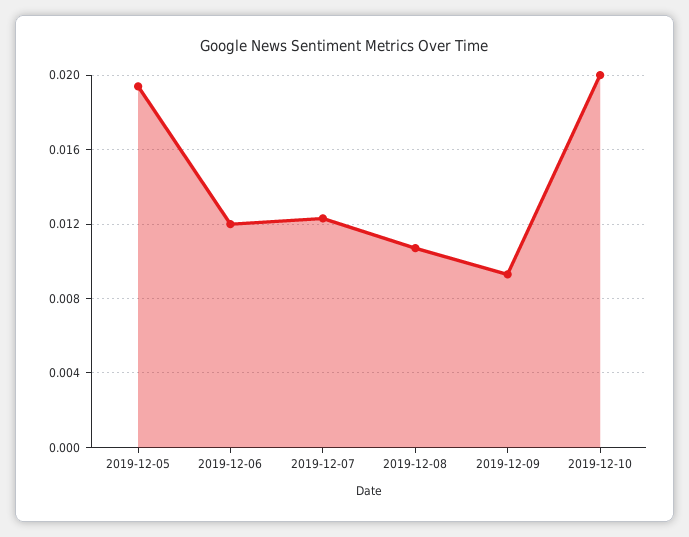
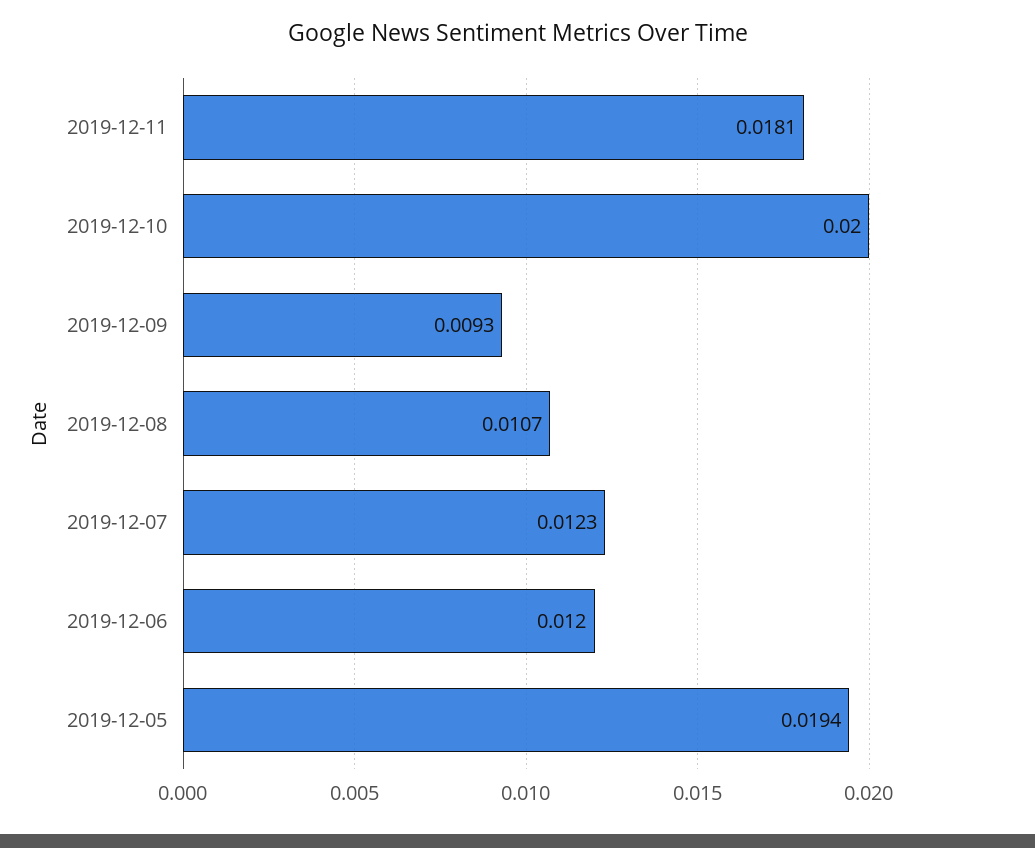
2019-12-11: none -> 0.0181

